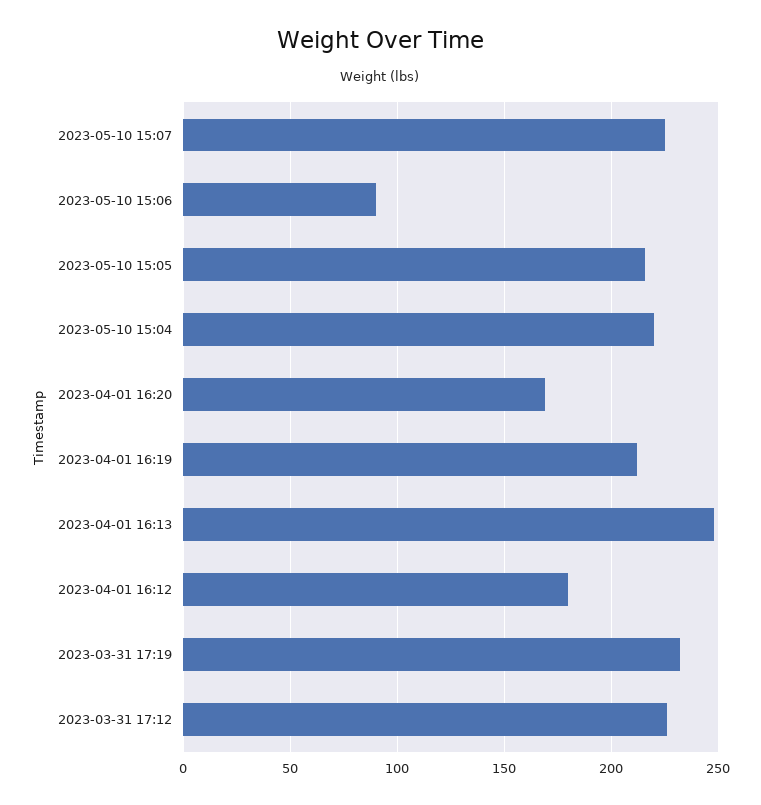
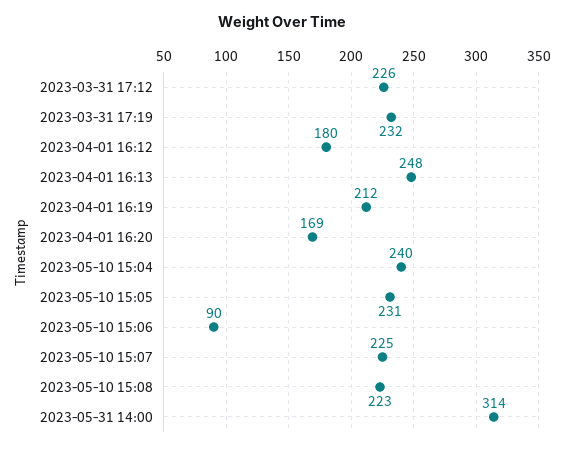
2023-05-10 15:05: 215 -> 231
2023-05-10 15:04: 220 -> 240
2023-05-10 15:08: none -> 223
2023-05-31 14:00: none -> 314

